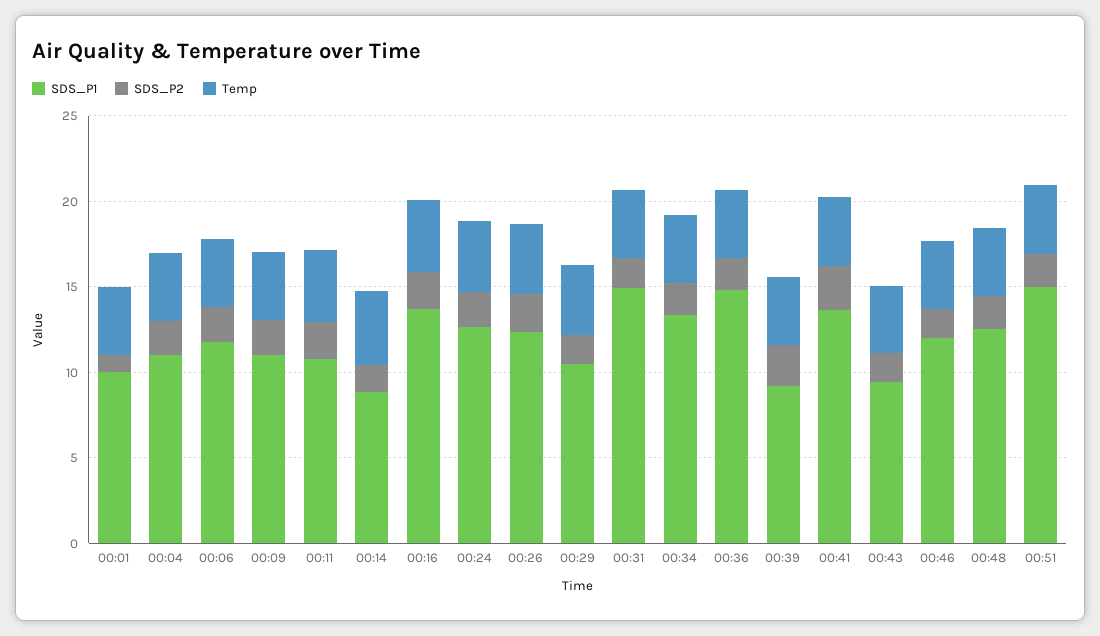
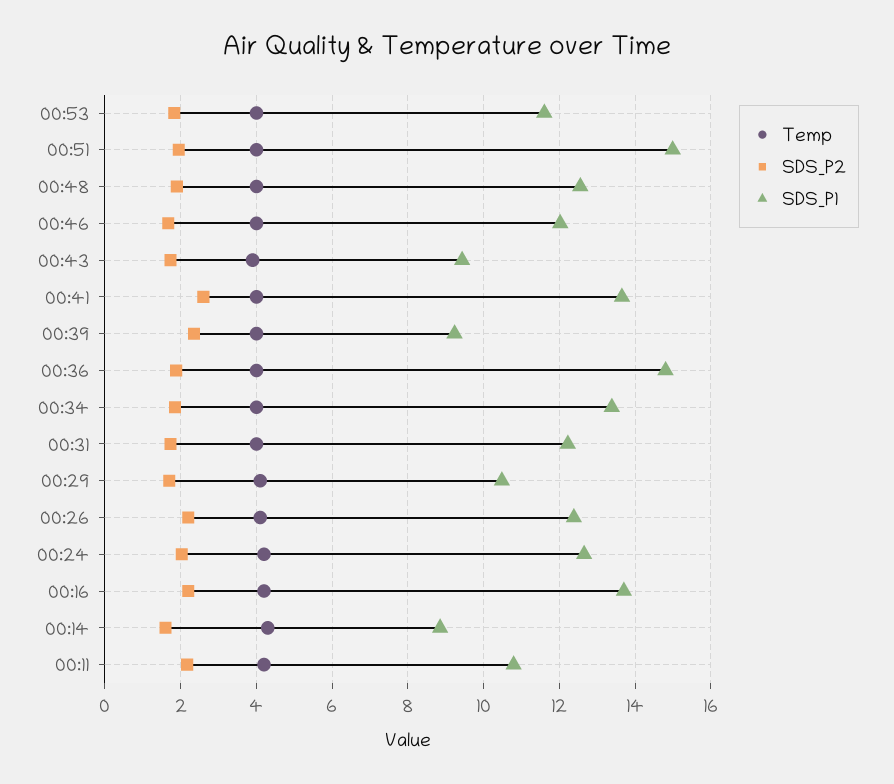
SDS_P1, 00:01: 10 -> none
SDS_P2, 00:01: 1 -> none
Temp, 00:01: 4 -> none
SDS_P1, 00:04: 11 -> none
SDS_P2, 00:04: 2 -> none
Temp, 00:04: 4 -> none
SDS_P1, 00:06: 12 -> none
SDS_P2, 00:06: 2 -> none
Temp, 00:06: 4 -> none
SDS_P1, 00:09: 11 -> none
SDS_P2, 00:09: 2 -> none
Temp, 00:09: 4 -> none
SDS_P1, 00:31: 15 -> 12.2
Temp, 00:53: none -> 4
SDS_P2, 00:53: none -> 1.8
SDS_P1, 00:53: none -> 11.6

